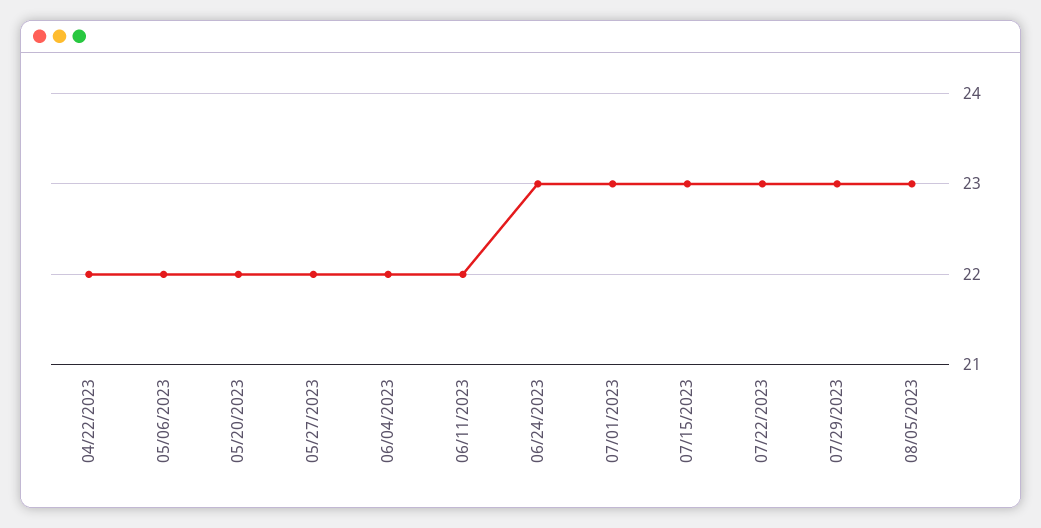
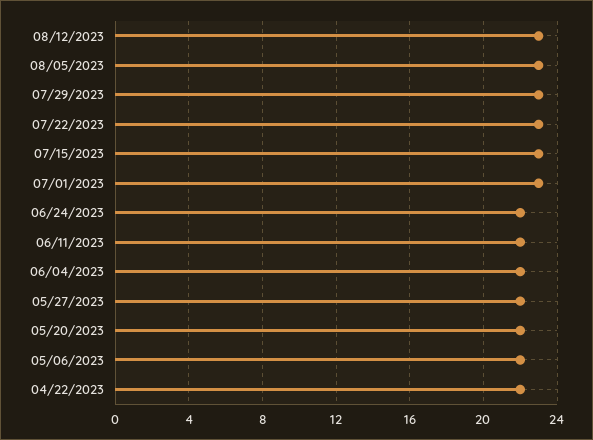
06/24/2023: 23 -> 22
08/12/2023: none -> 23

